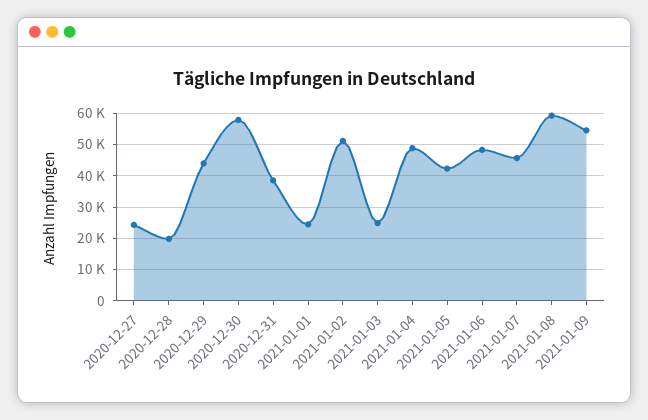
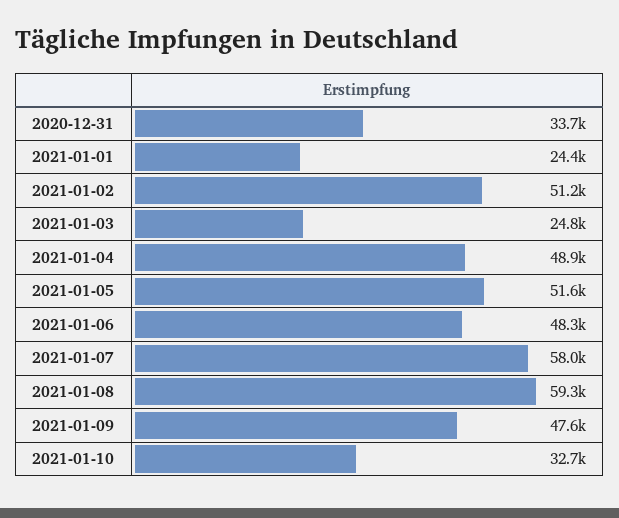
2020-12-27: 24000 -> none
2020-12-28: 20000 -> none
2020-12-29: 44000 -> none
2020-12-30: 58000 -> none
2020-12-31: 38000 -> 33700
2021-01-05: 42000 -> 51600
2021-01-07: 46000 -> 58000
2021-01-09: 54000 -> 47600
2021-01-10: none -> 32700

